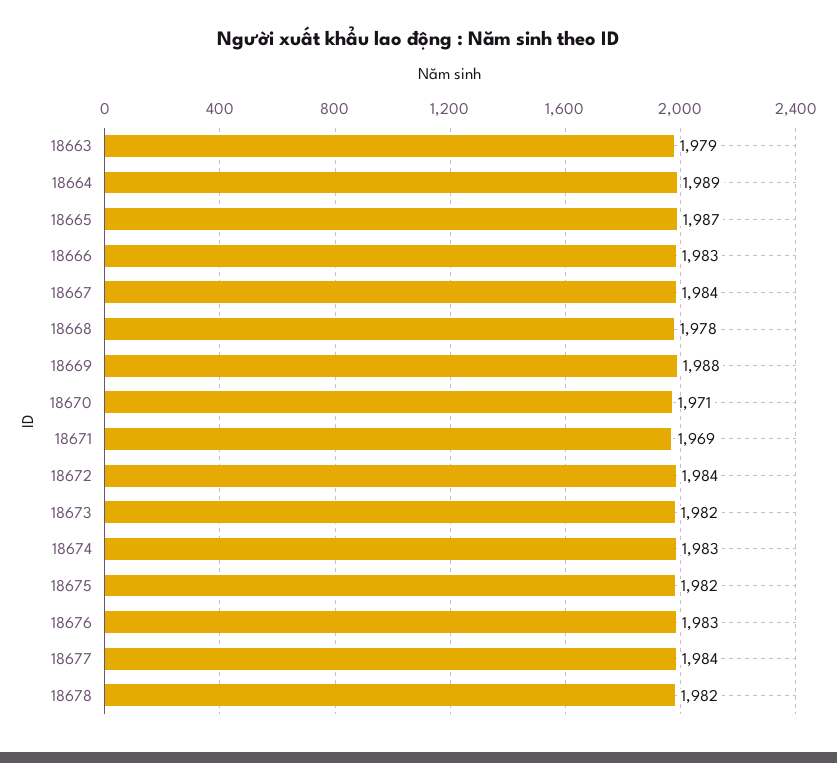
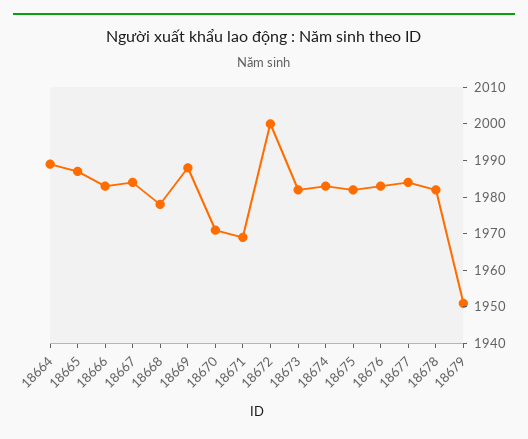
18663: 1979 -> none
18672: 1984 -> 2000
18679: none -> 1950

